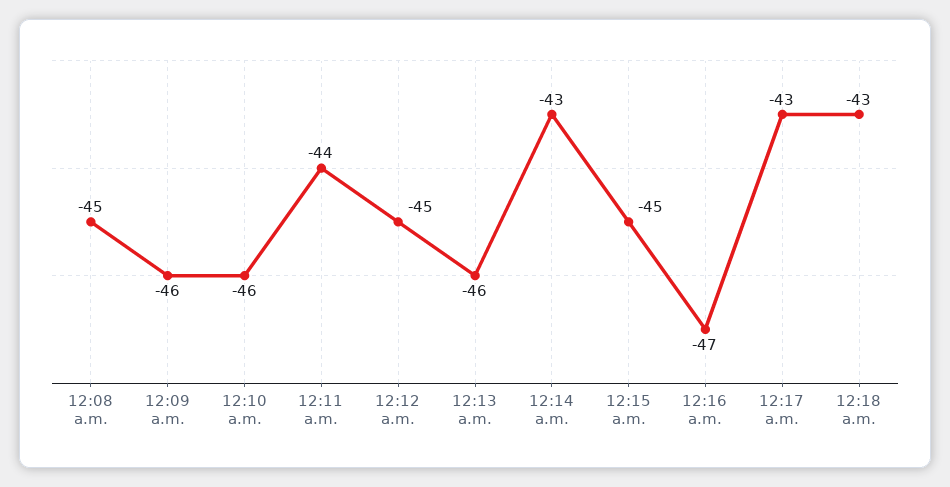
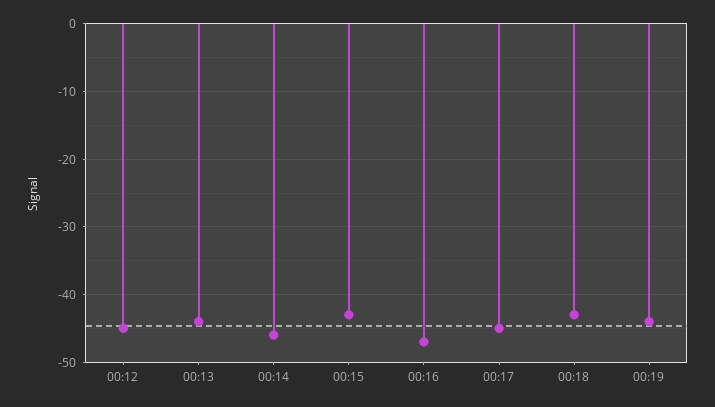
12:08 a.m.: -45 -> none
12:09 a.m.: -46 -> none
12:10 a.m.: -46 -> none
12:11 a.m.: -44 -> none
12:13 a.m.: -46 -> -44
12:14 a.m.: -43 -> -46
12:15 a.m.: -45 -> -43
12:17 a.m.: -43 -> -45
00:19: none -> -44

